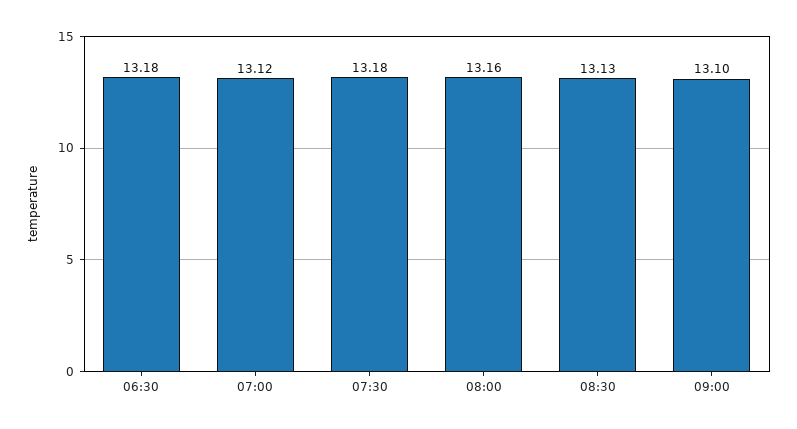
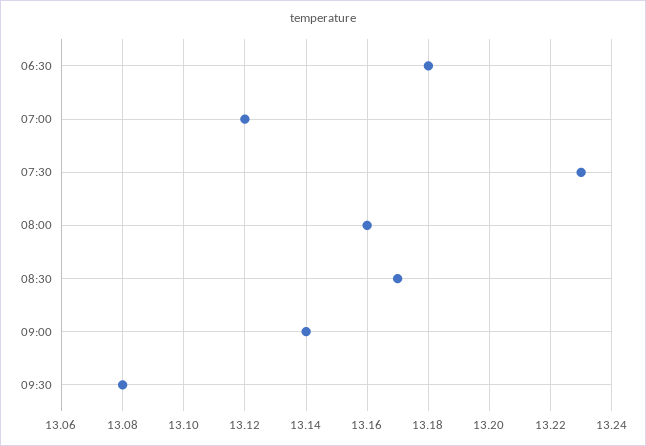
07:30: 13.18 -> 13.23
08:30: 13.13 -> 13.17
09:00: 13.1 -> 13.14
09:30: none -> 13.08

